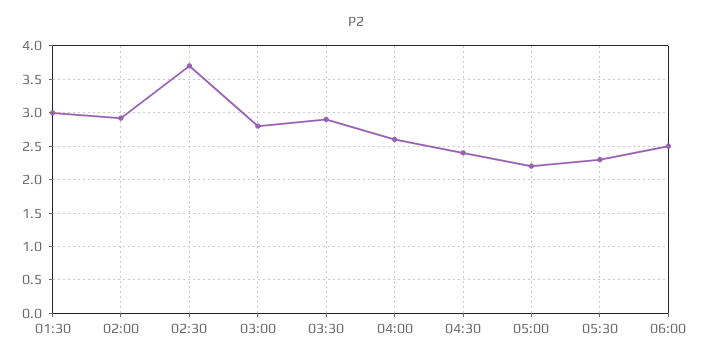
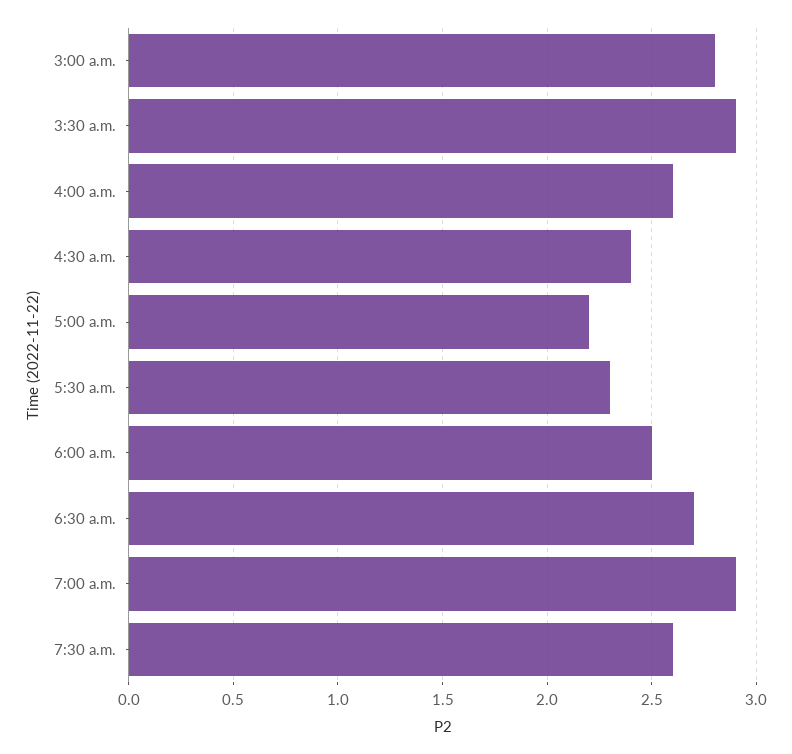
01:30: 3 -> none
02:00: 2.9 -> none
02:30: 3.7 -> none
6:30 a.m.: none -> 2.7
7:00 a.m.: none -> 2.9
7:30 a.m.: none -> 2.6

